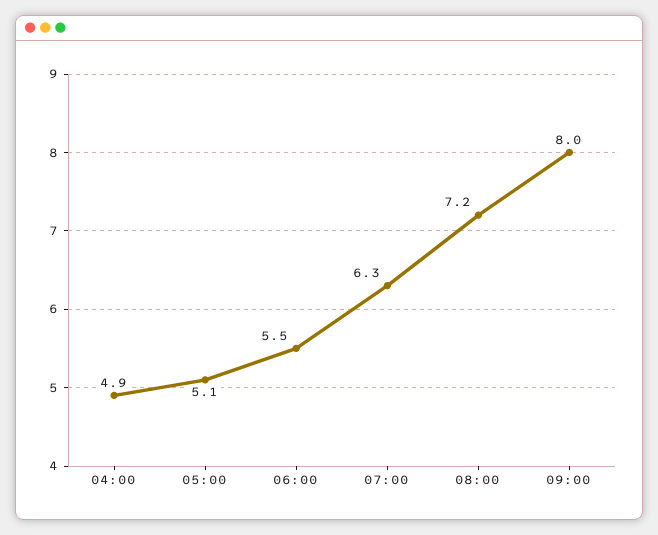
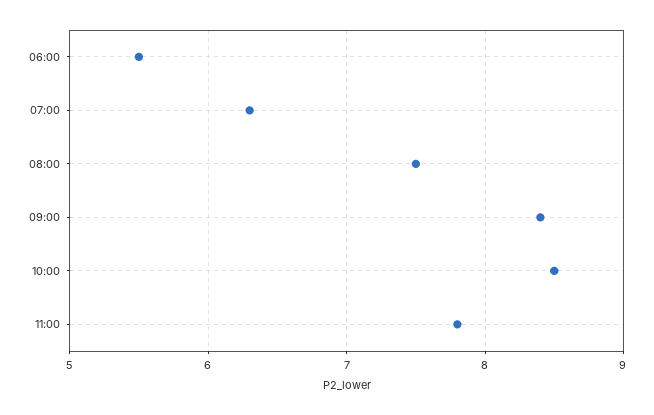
04:00: 4.9 -> none
05:00: 5.1 -> none
08:00: 7.2 -> 7.5
09:00: 8 -> 8.4
10:00: none -> 8.5
11:00: none -> 7.8

